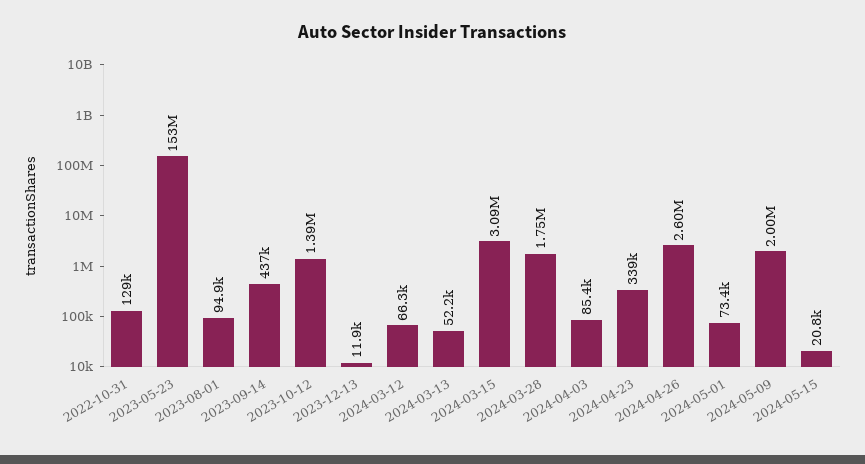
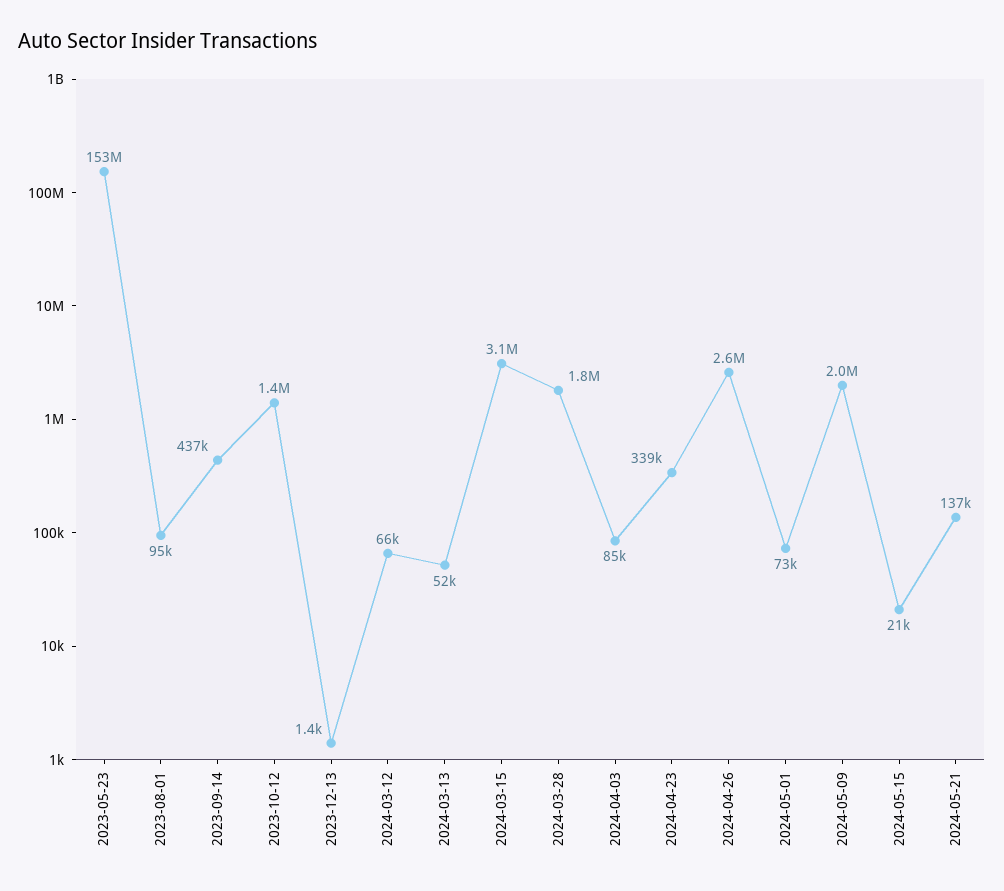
2022-10-31: 129000 -> none
2023-12-13: 11900 -> 1400
2024-05-21: none -> 137000

